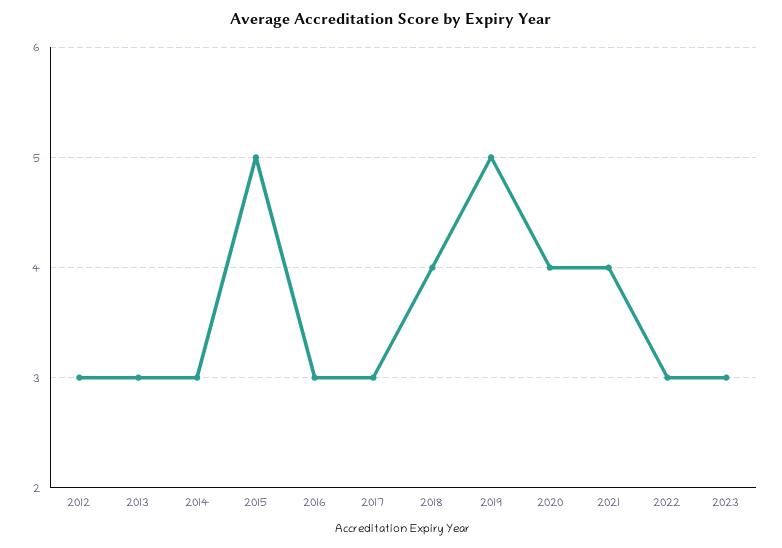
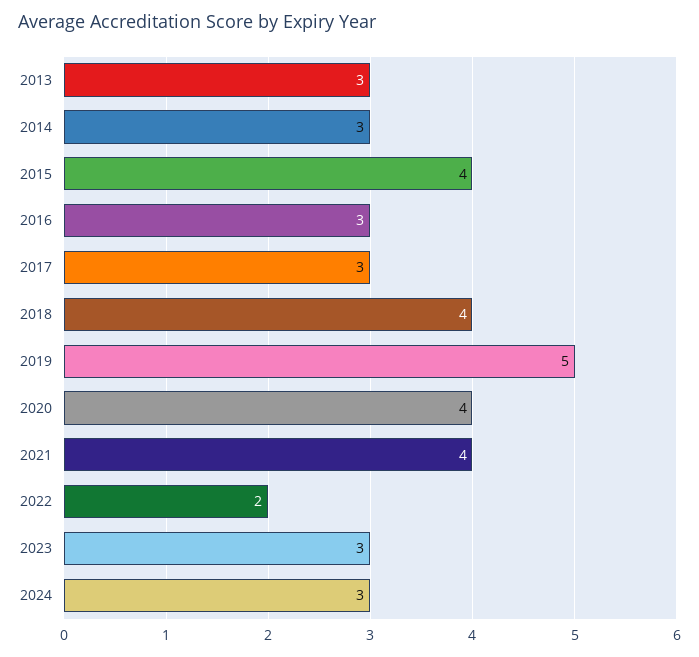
2012: 3 -> none
2015: 5 -> 4
2022: 3 -> 2
2024: none -> 3

